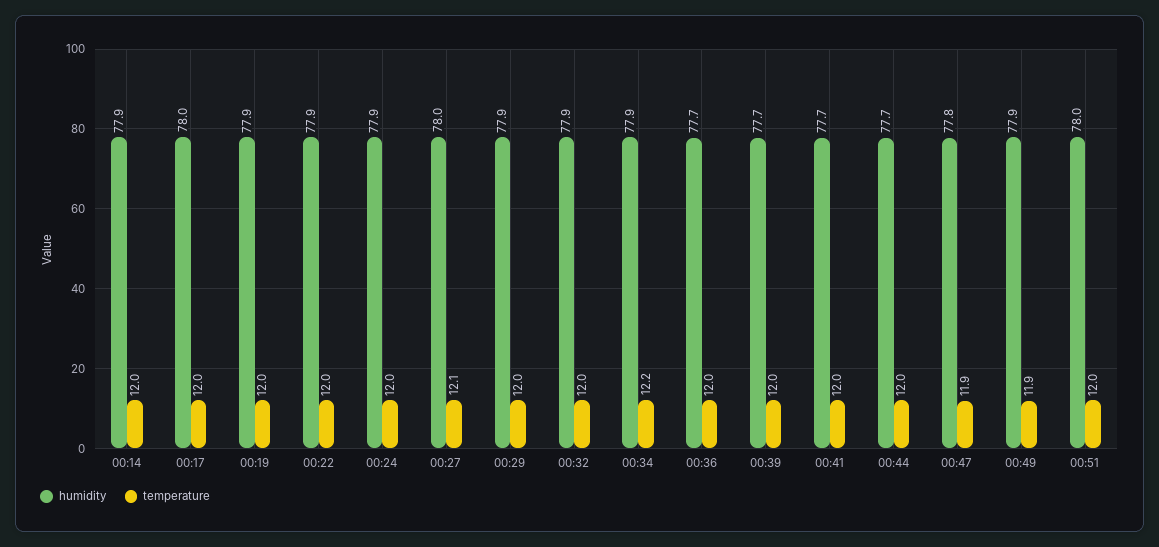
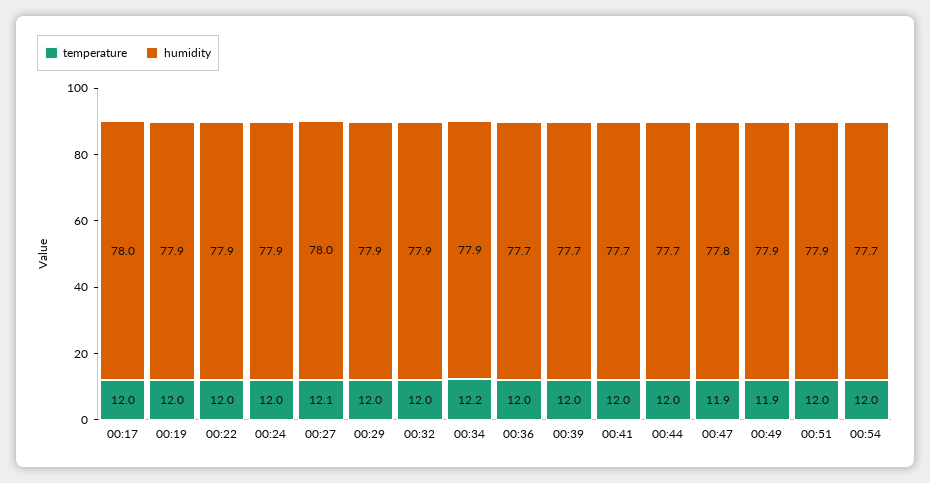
humidity, 00:14: 77.9 -> none
temperature, 00:14: 12 -> none
humidity, 00:51: 78 -> 77.9
temperature, 00:54: none -> 12
humidity, 00:54: none -> 77.7

